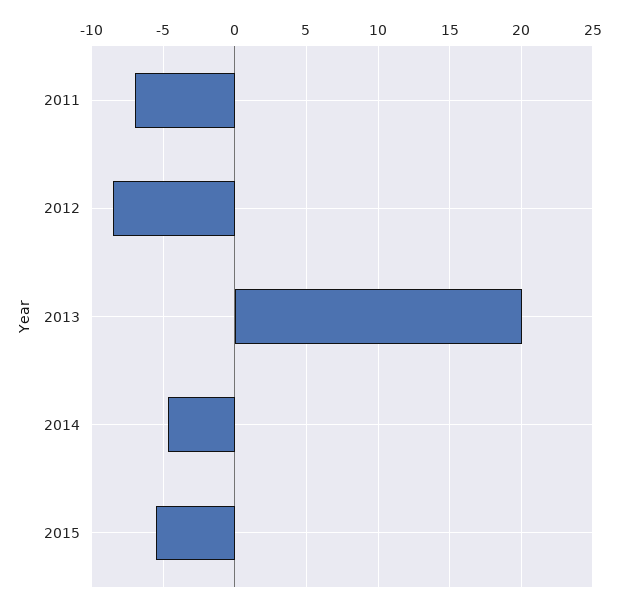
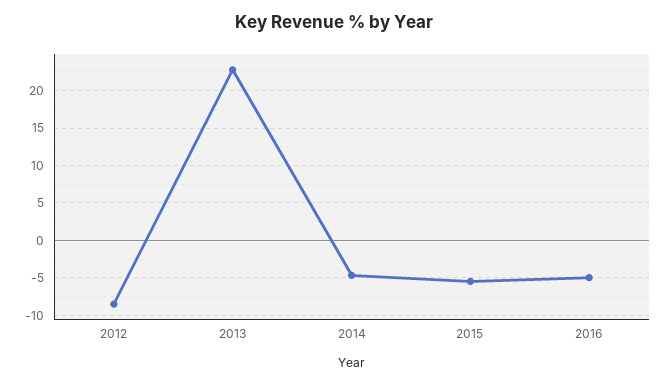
2011: -7 -> none
2013: 20 -> 23
2016: none -> -5

